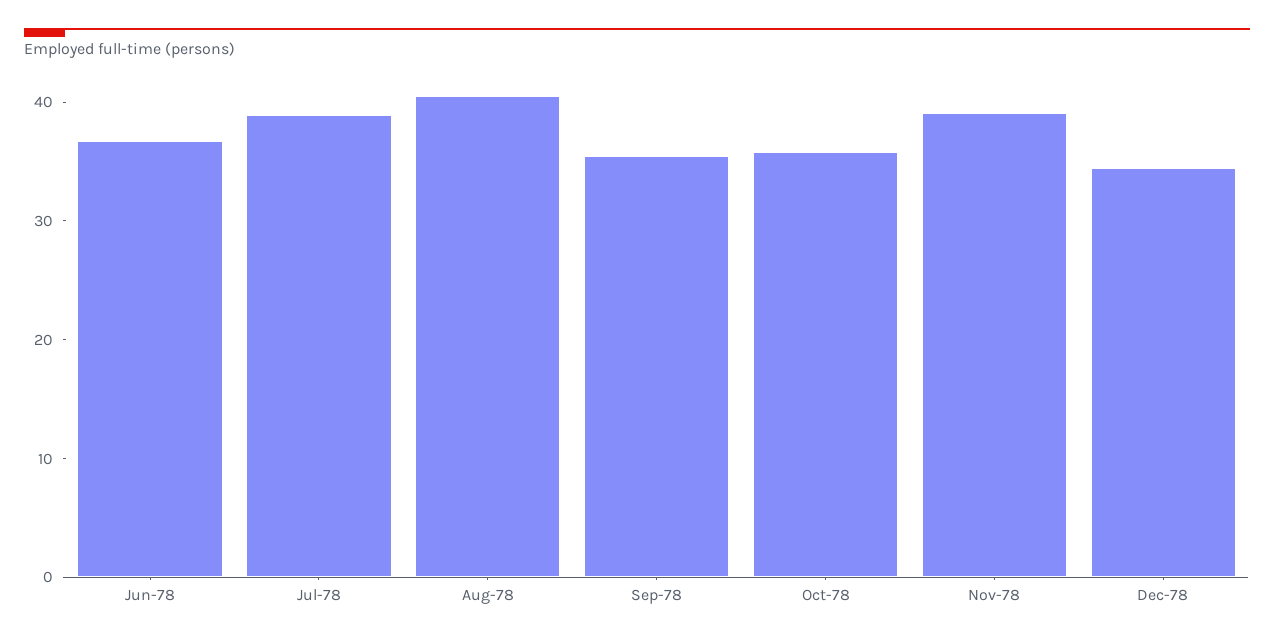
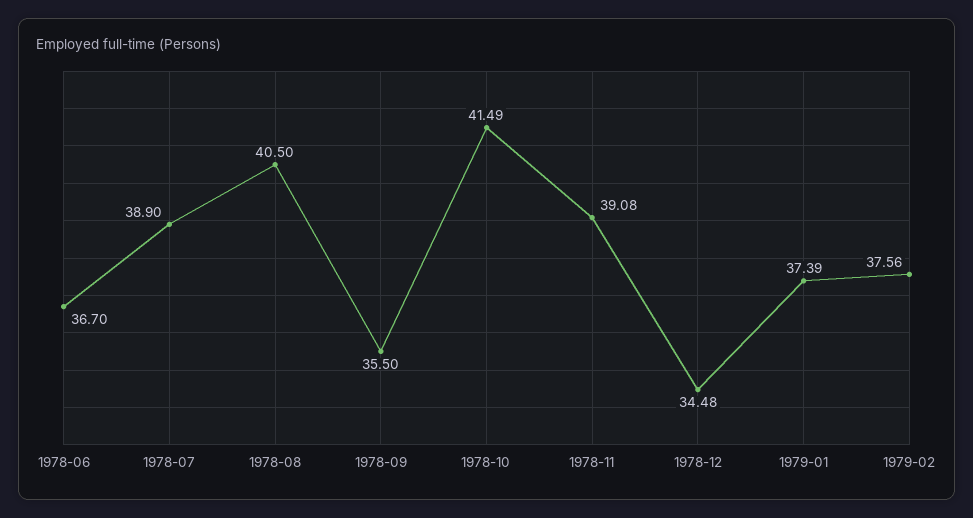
Oct-78: 36 -> 41.49
1979-01: none -> 37.39
1979-02: none -> 37.56

